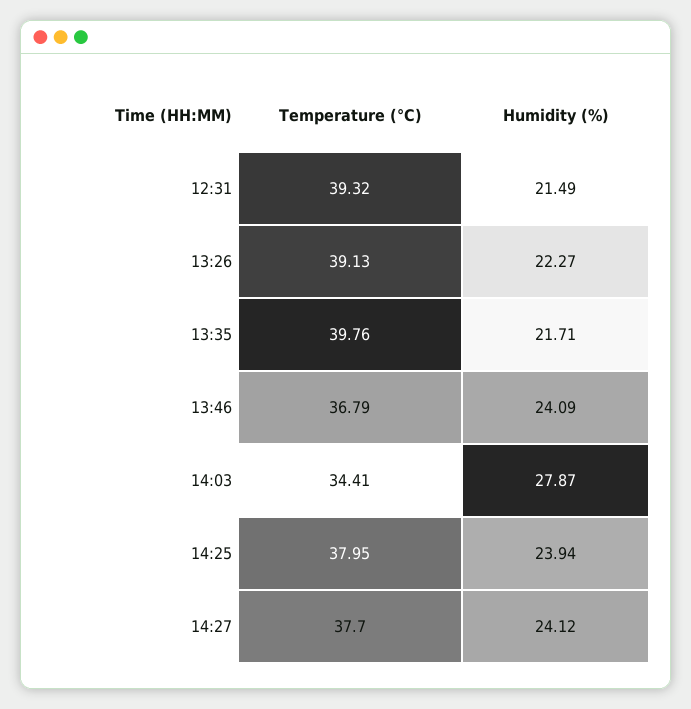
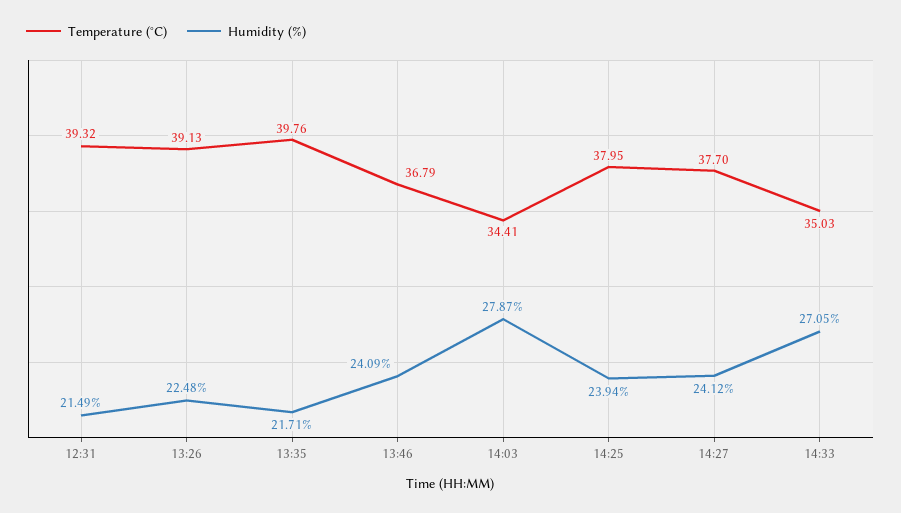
Humidity (%), 13:26: 22.27 -> 22.48
Temperature (°C), 14:33: none -> 35.03
Humidity (%), 14:33: none -> 27.05

